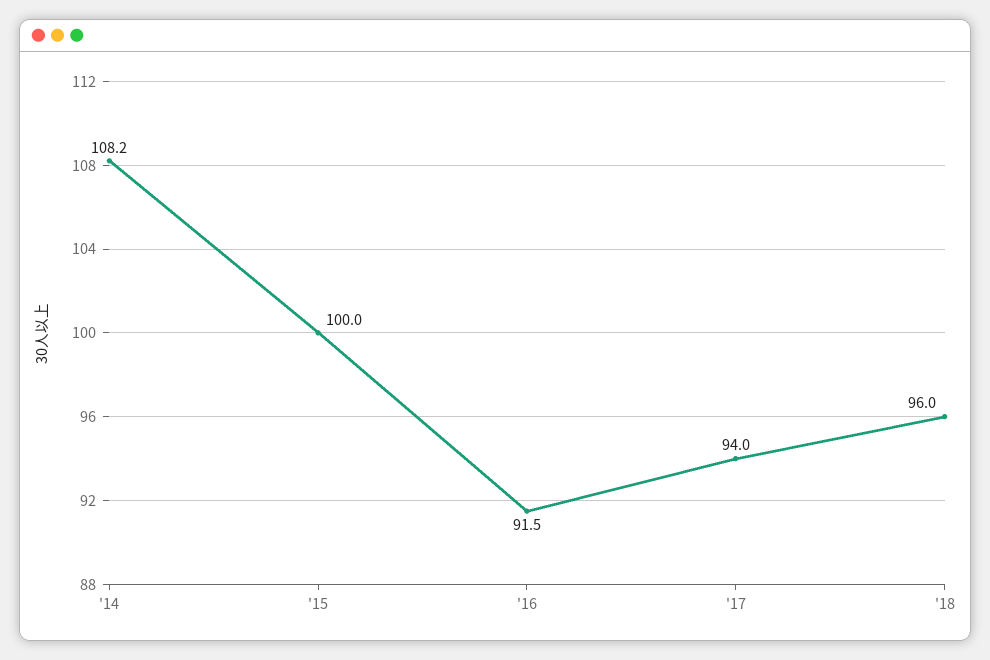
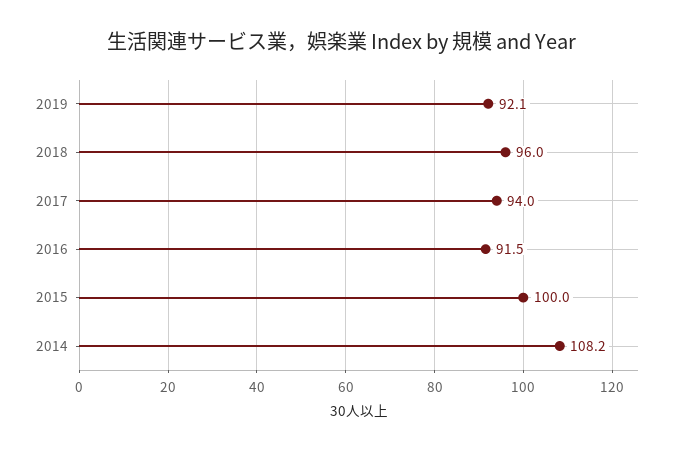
2019: none -> 92.1

